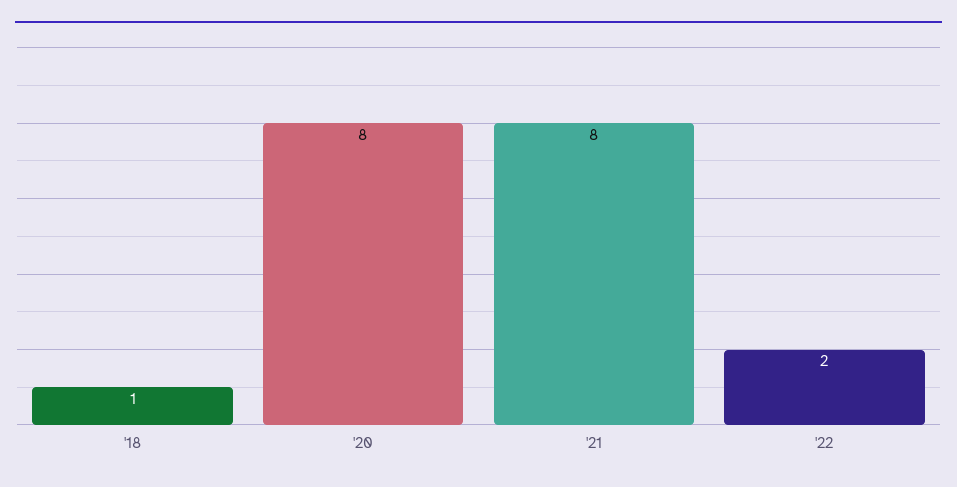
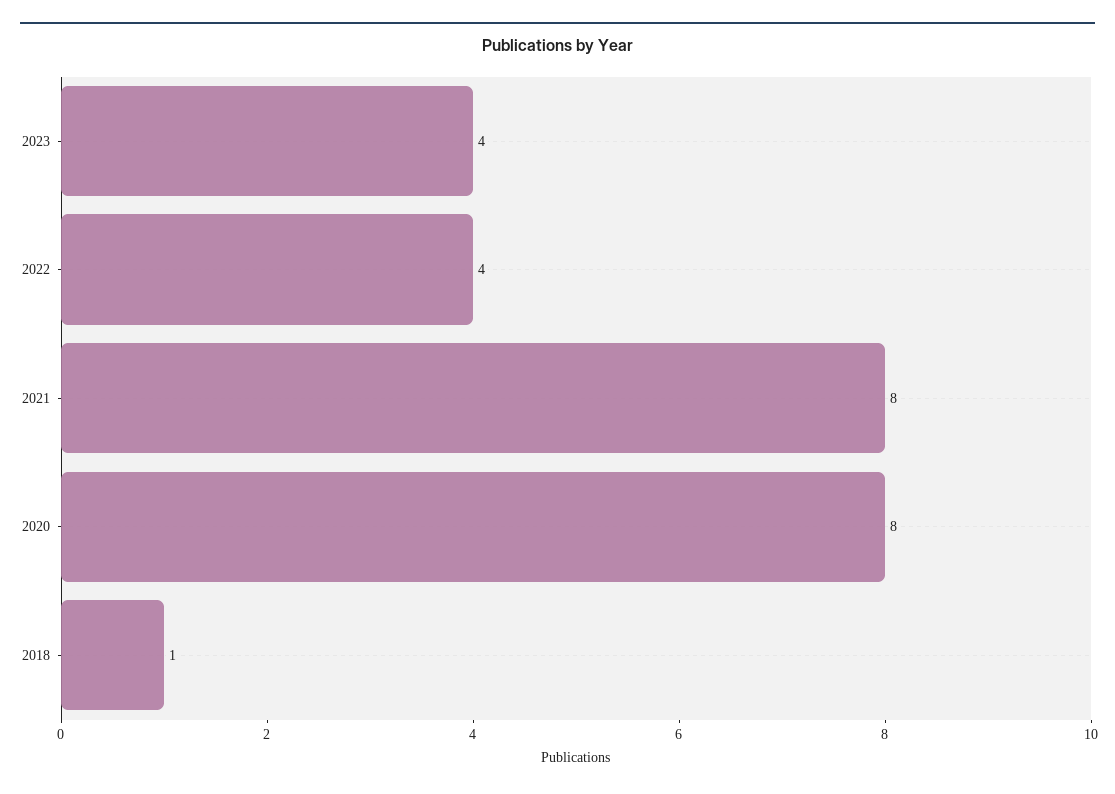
'22: 2 -> 4
2023: none -> 4

